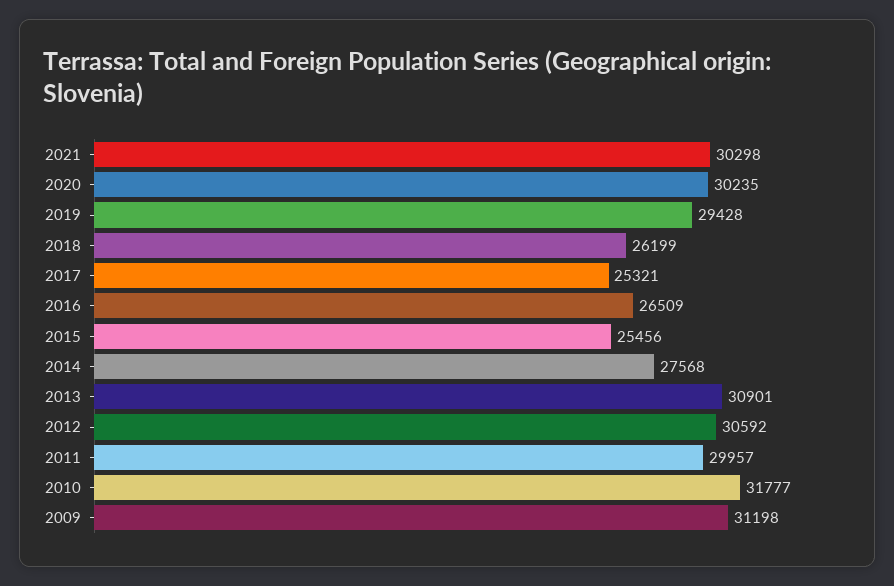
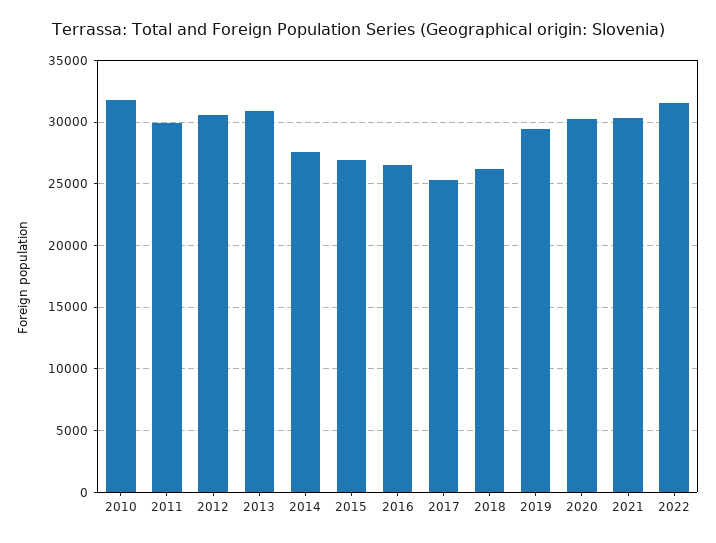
2015: 25456 -> 27000
2009: 31198 -> none
2022: none -> 31500

